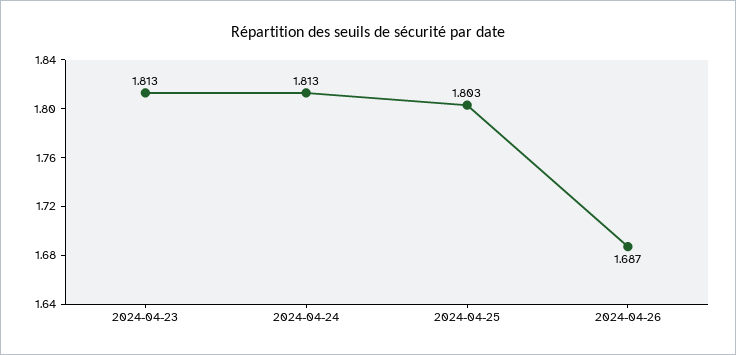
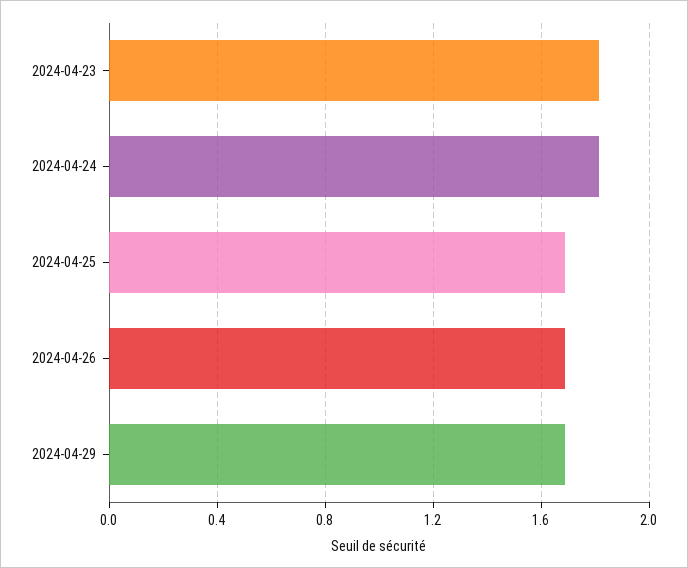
2024-04-25: 1.803 -> 1.7
2024-04-29: none -> 1.7

